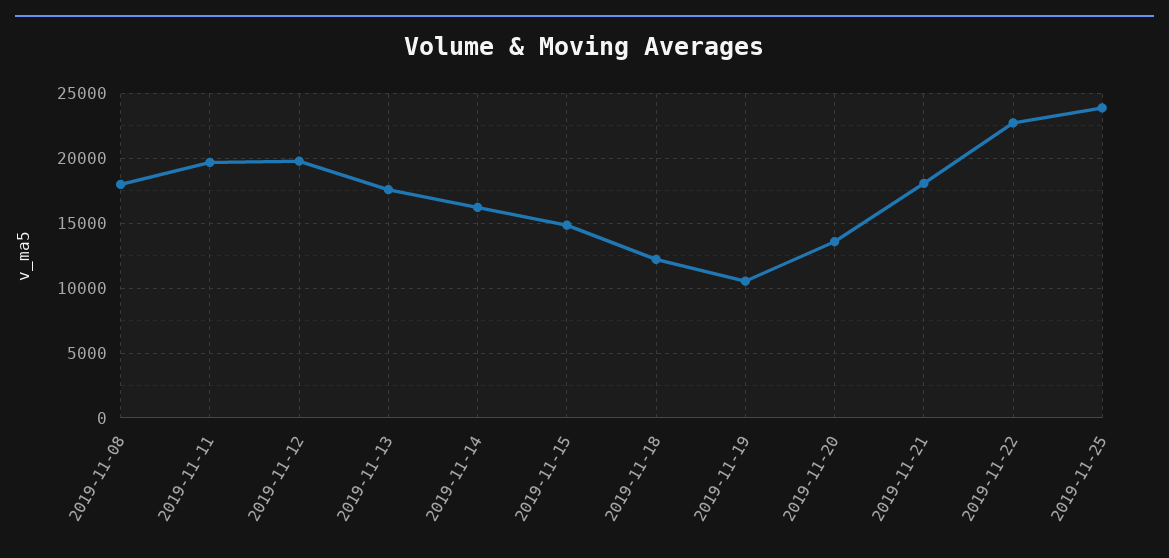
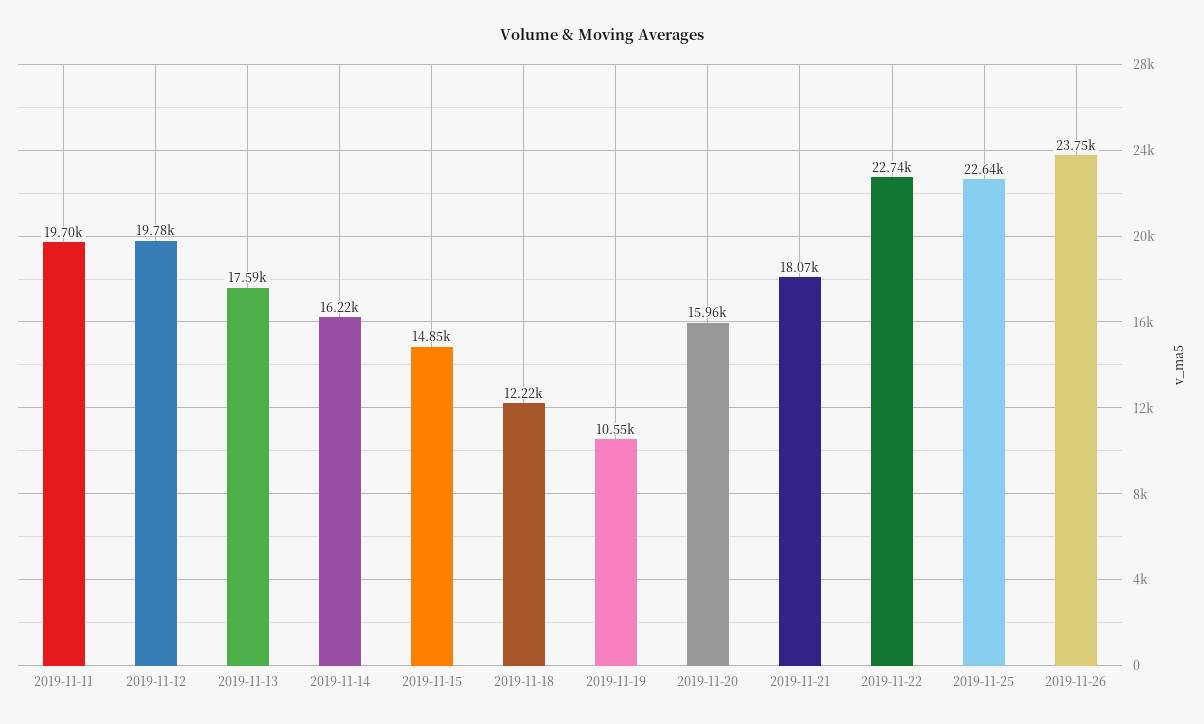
2019-11-08: 18000 -> none
2019-11-20: 13500 -> 15960
2019-11-25: 24000 -> 22640
2019-11-26: none -> 23750

